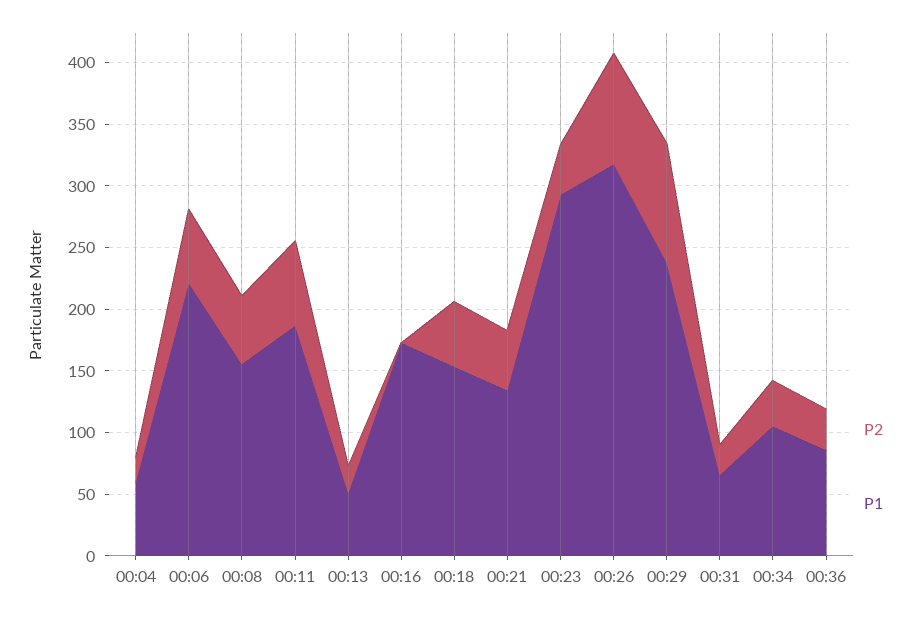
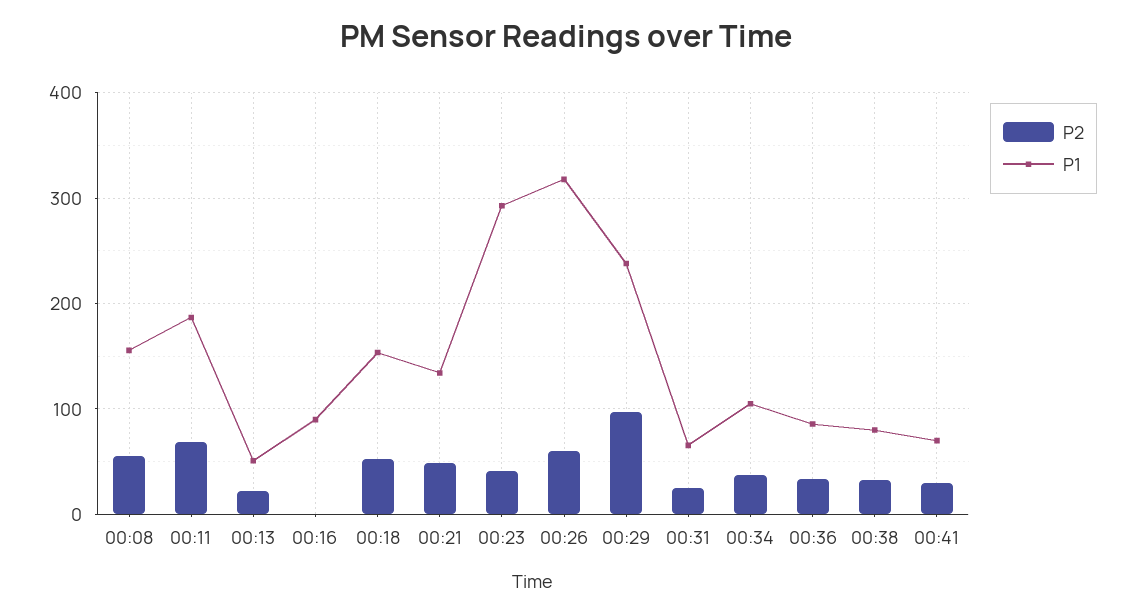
P2, 00:04: 20 -> none
P1, 00:04: 60 -> none
P2, 00:06: 60 -> none
P1, 00:06: 220 -> none
P1, 00:16: 170 -> 90
P2, 00:26: 90 -> 60
P2, 00:38: none -> 30
P1, 00:38: none -> 80
P2, 00:41: none -> 30
P1, 00:41: none -> 70

